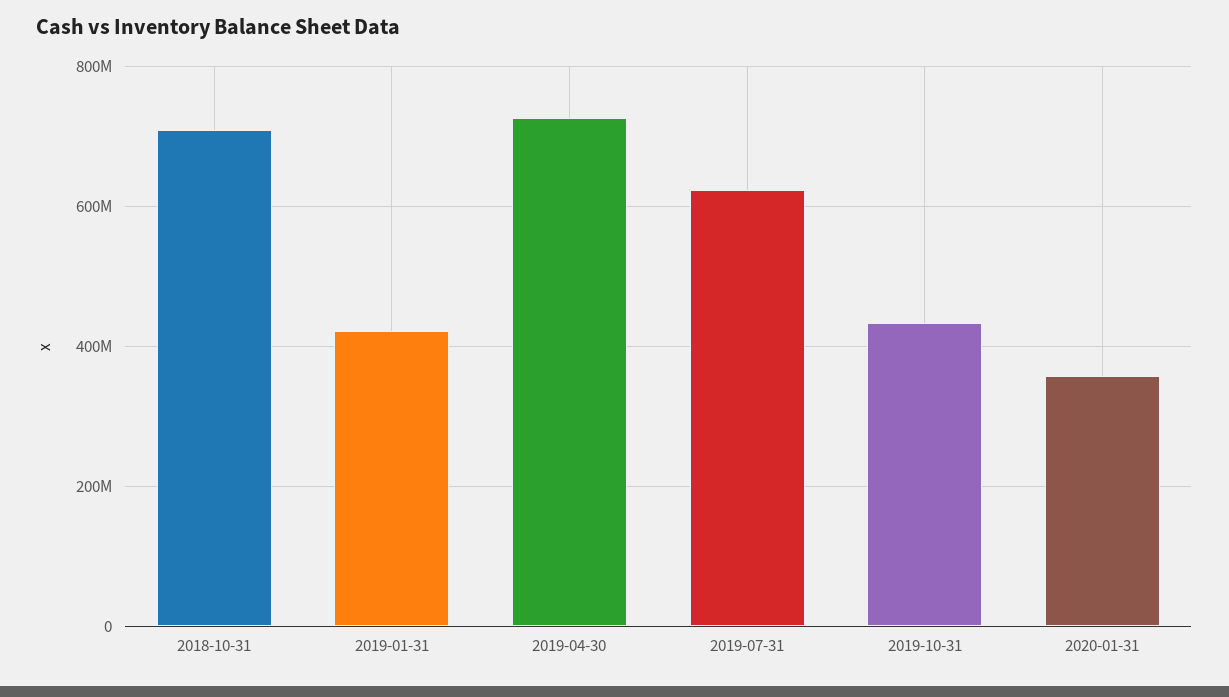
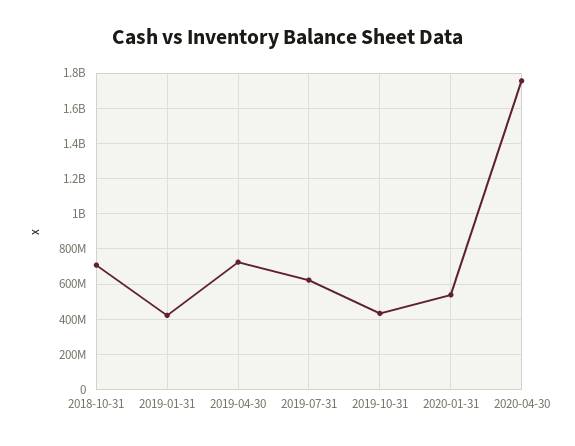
2020-01-31: 360000000 -> 550000000
2020-04-30: none -> 1750000000

